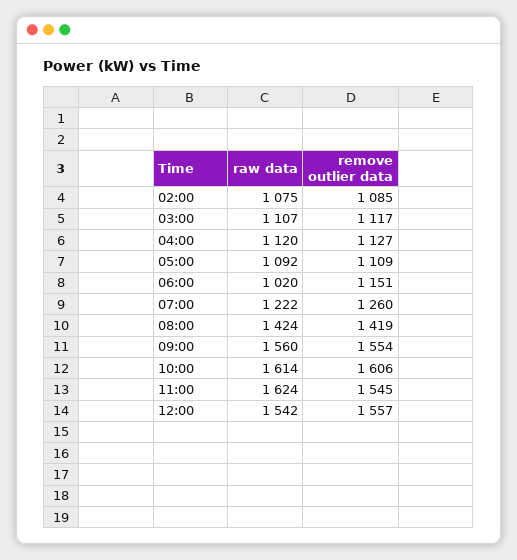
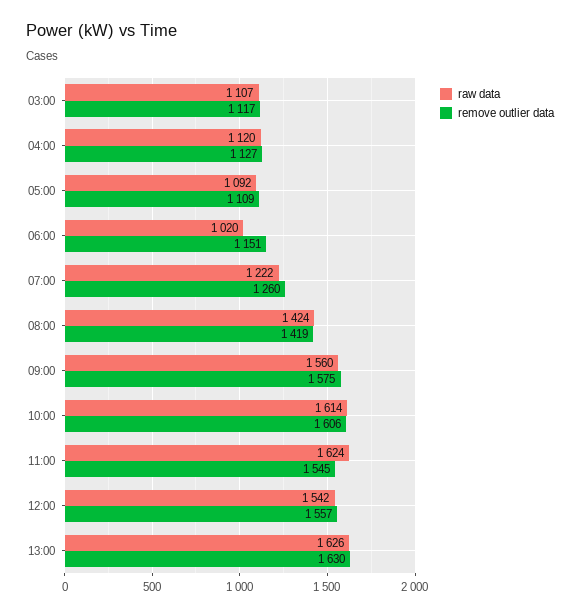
raw data, 02:00: 1075 -> none
remove outlier data, 02:00: 1085 -> none
remove outlier data, 09:00: 1554 -> 1575
raw data, 13:00: none -> 1626
remove outlier data, 13:00: none -> 1630

